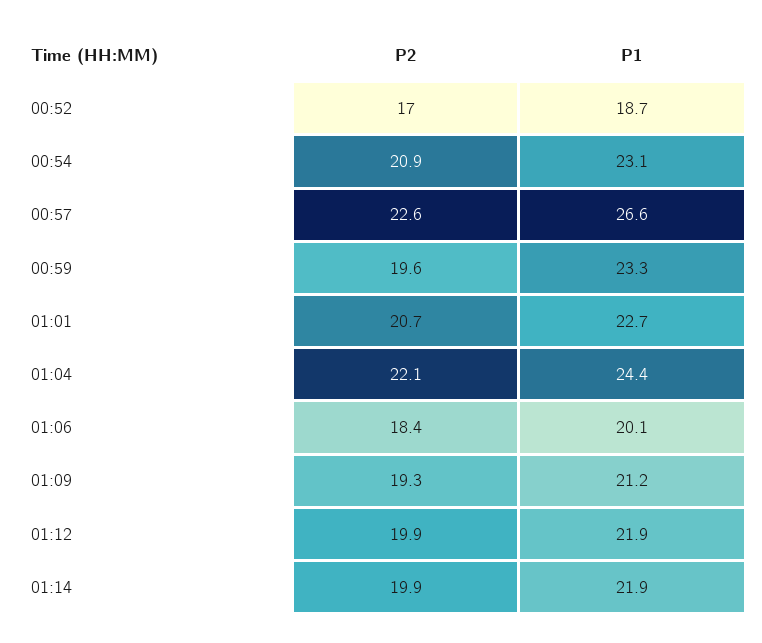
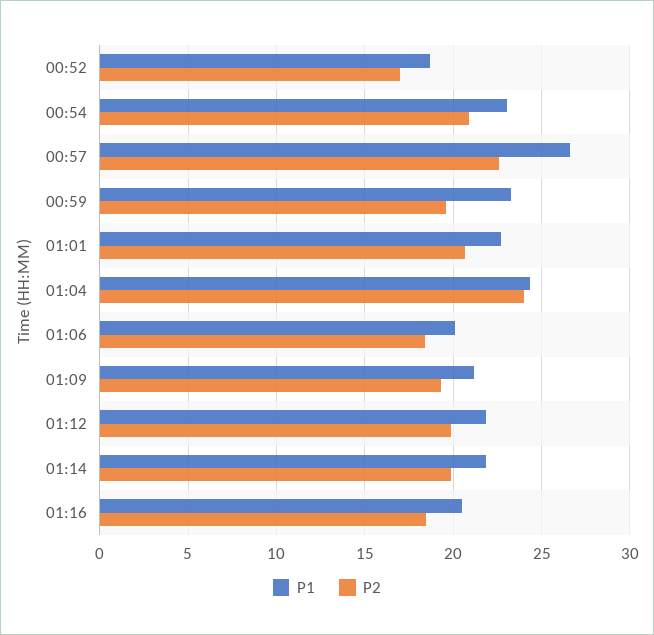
P2, 01:04: 22.1 -> 24
P1, 01:16: none -> 20.5
P2, 01:16: none -> 18.5

